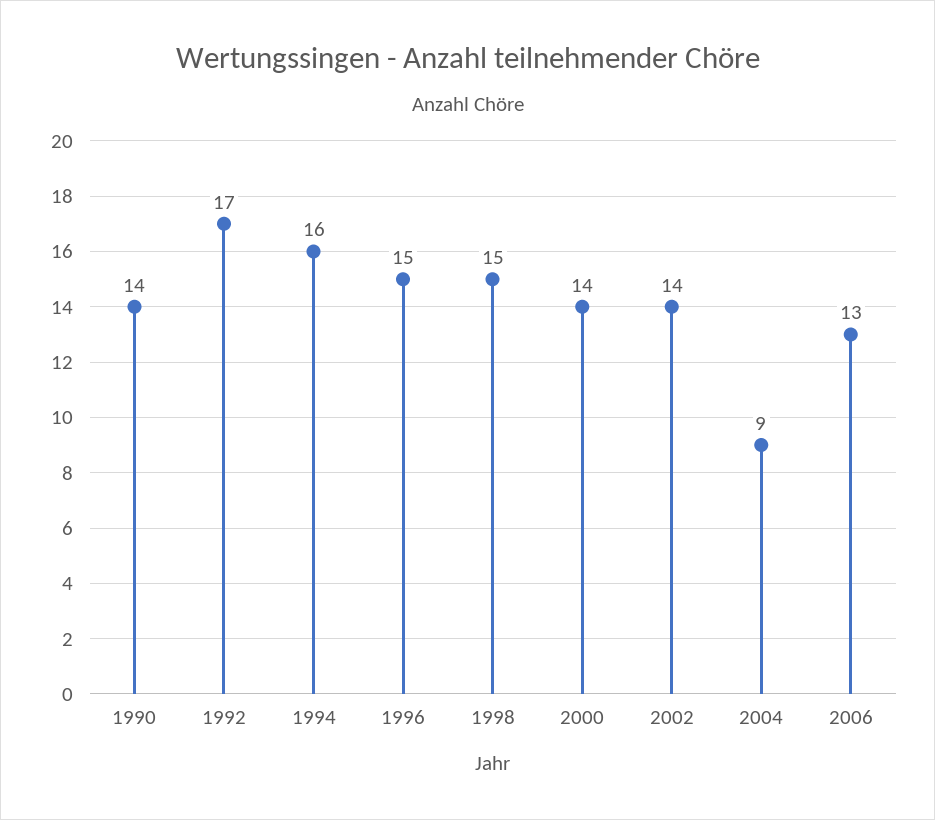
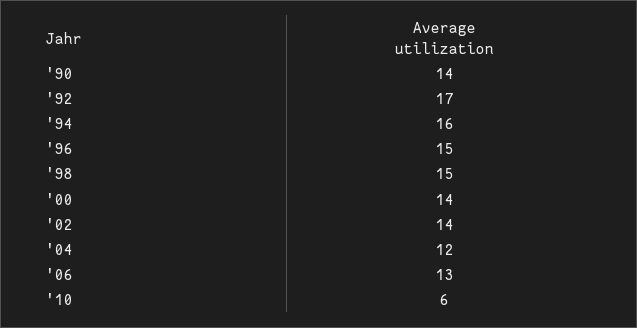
2004: 9 -> 12
'10: none -> 6

